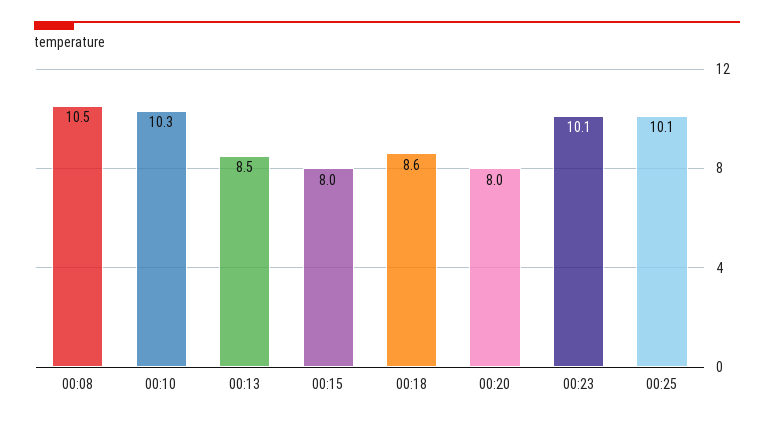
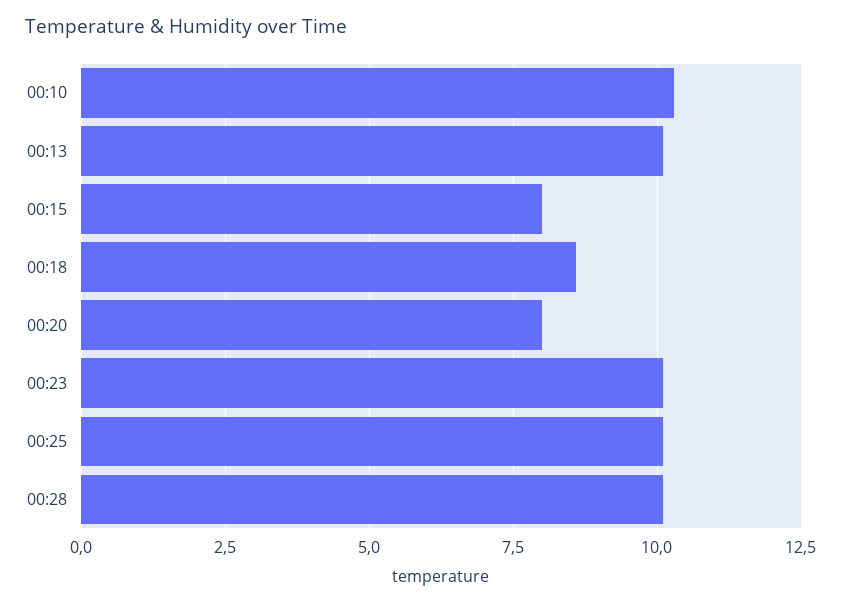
00:08: 10.5 -> none
00:13: 8.5 -> 10
00:28: none -> 10

